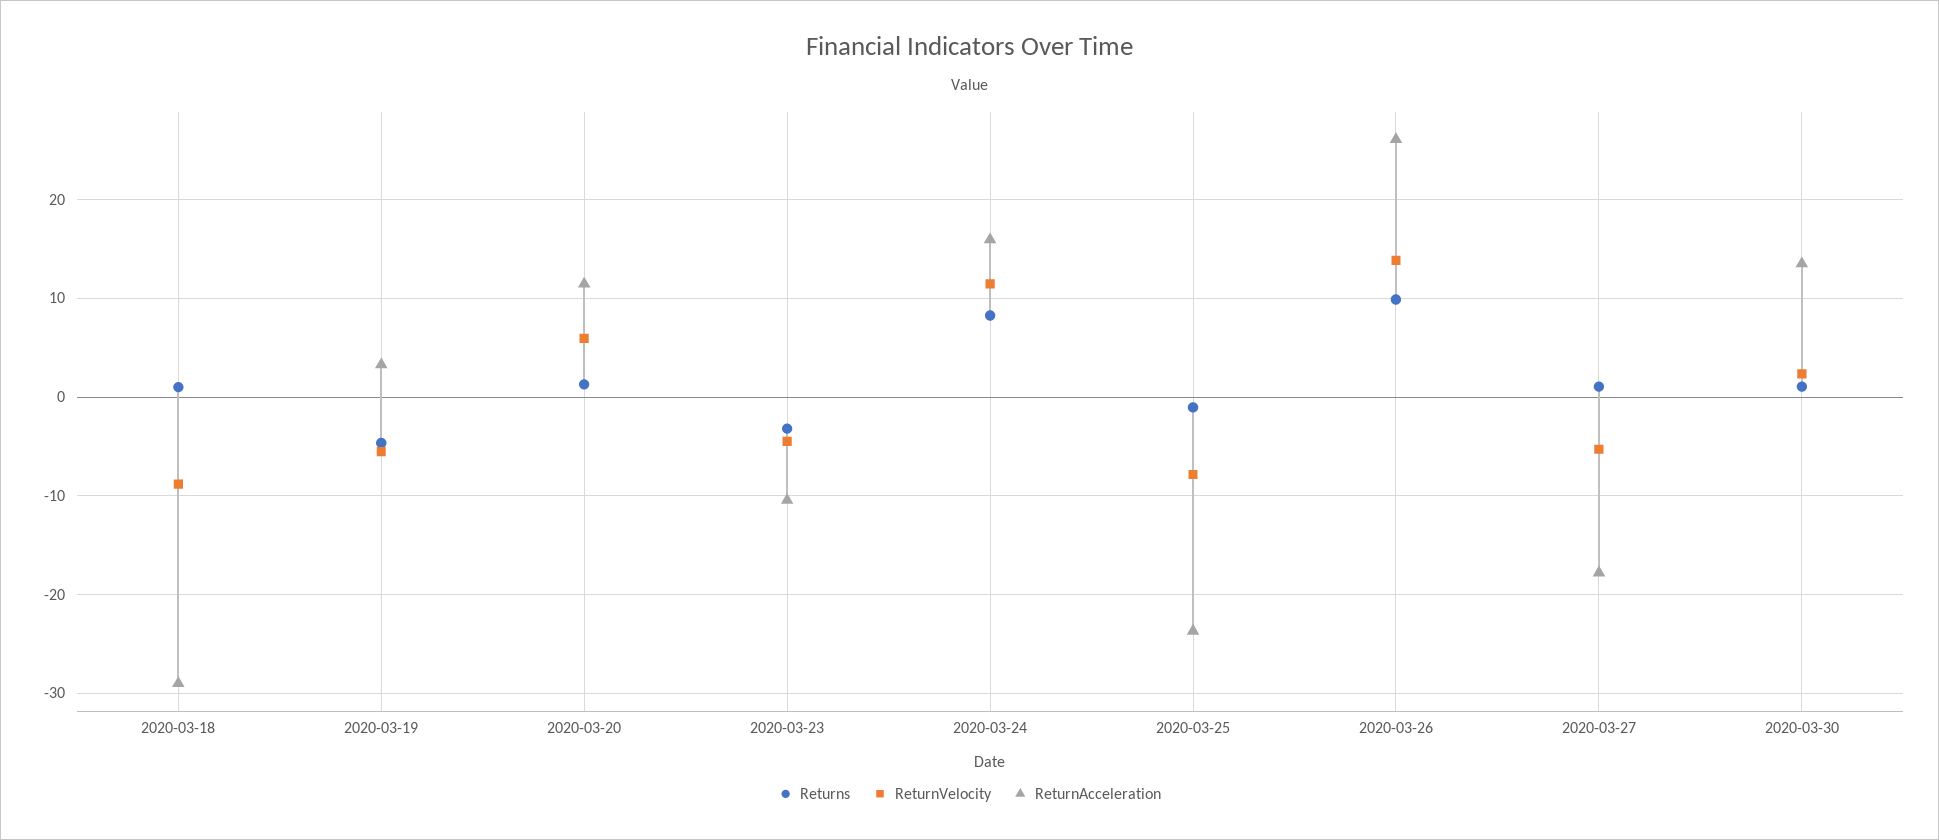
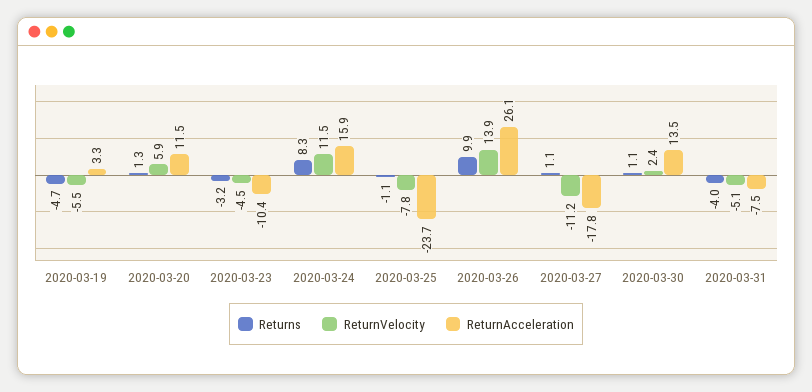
Returns, 2020-03-18: 1 -> none
ReturnVelocity, 2020-03-18: -9 -> none
ReturnAcceleration, 2020-03-18: -29 -> none
ReturnVelocity, 2020-03-27: -5 -> -11.2
Returns, 2020-03-31: none -> -4
ReturnVelocity, 2020-03-31: none -> -5.1
ReturnAcceleration, 2020-03-31: none -> -7.5

